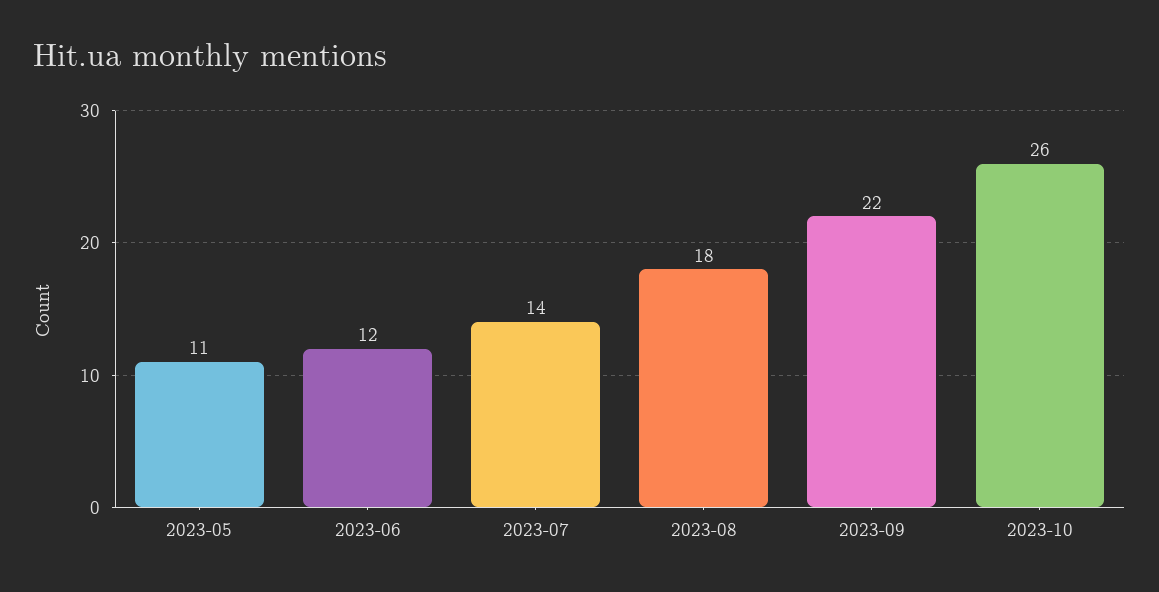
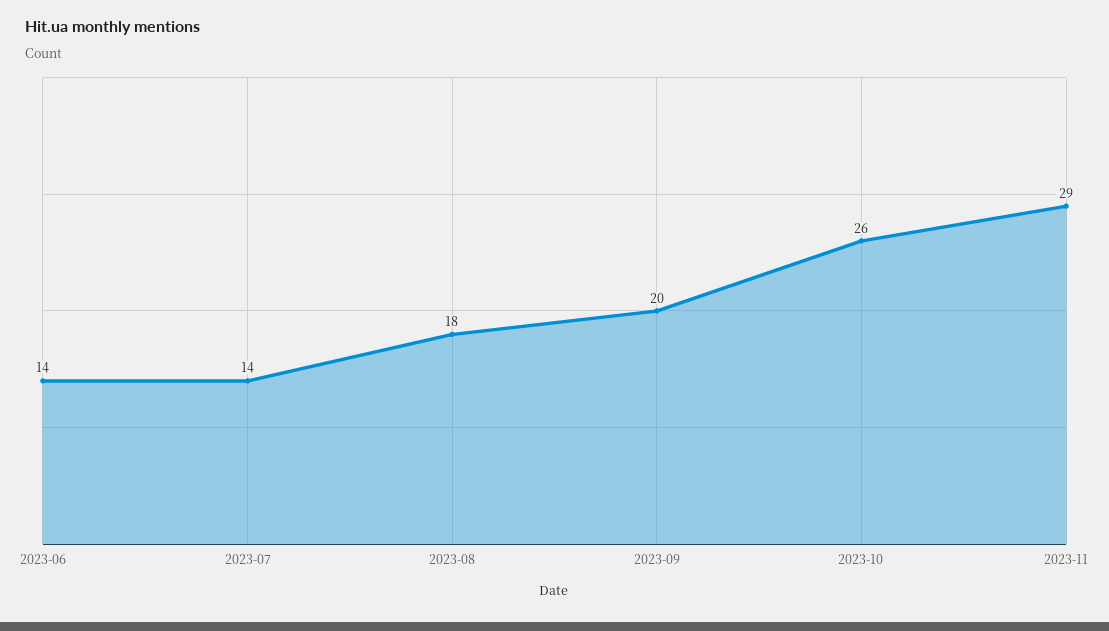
2023-05: 11 -> none
2023-06: 12 -> 14
2023-09: 22 -> 20
2023-11: none -> 29

